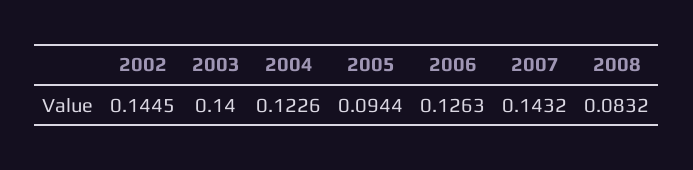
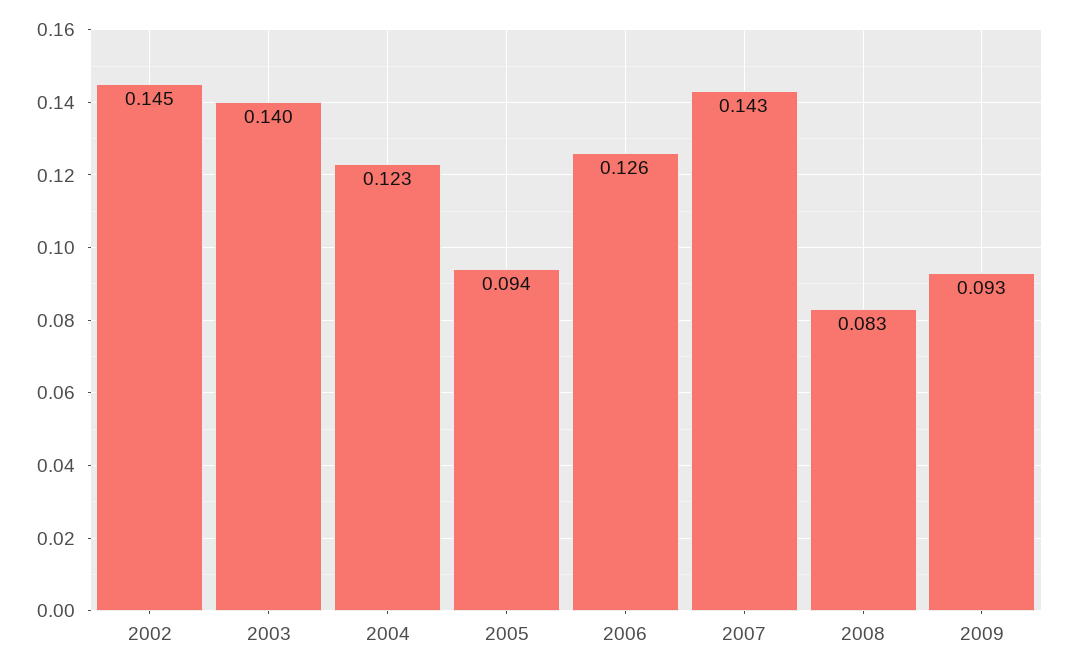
2009: none -> 0.093

